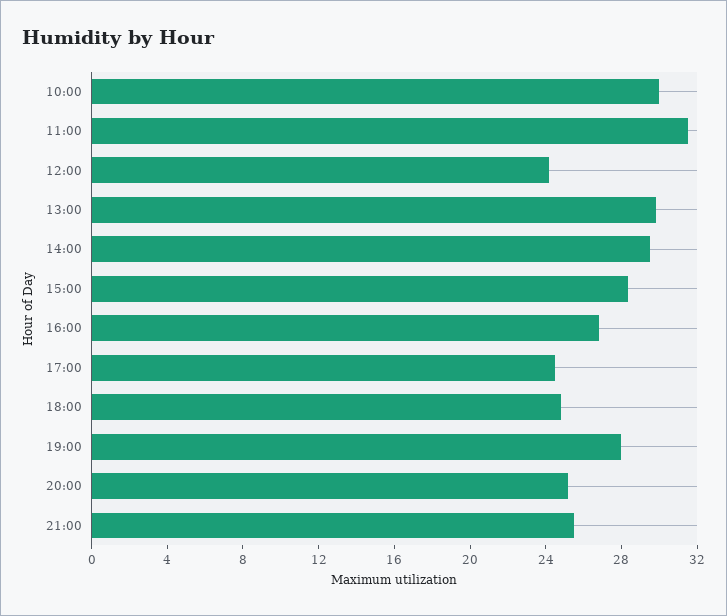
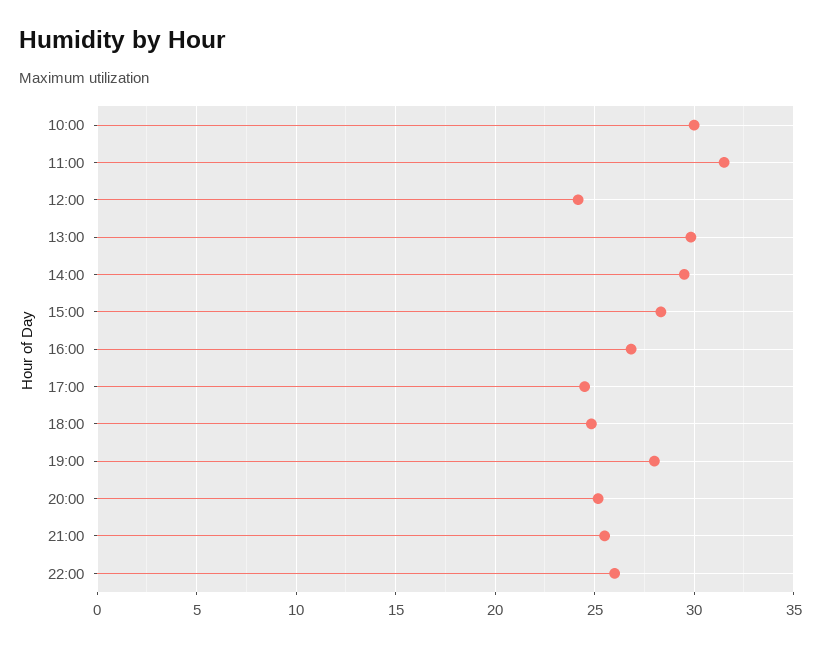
22:00: none -> 26

